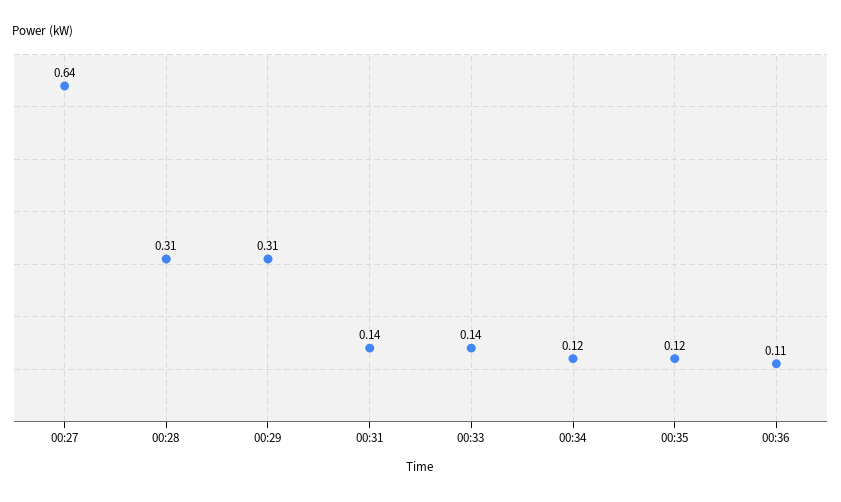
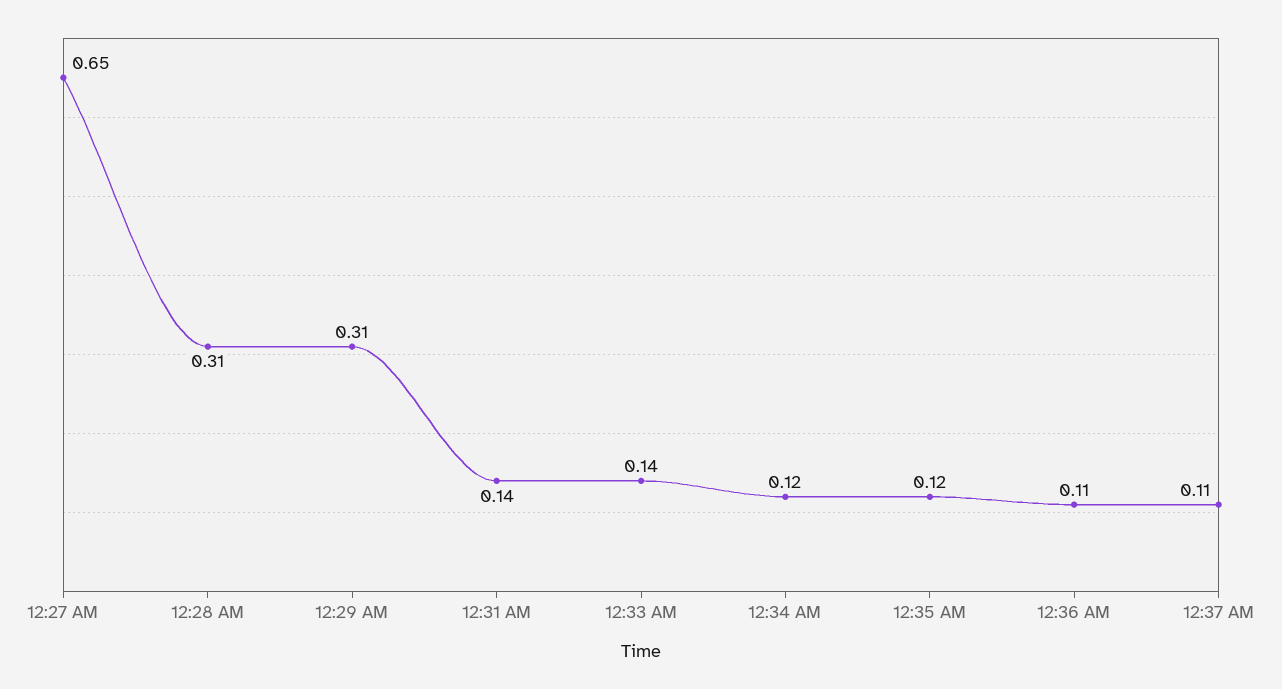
00:27: 0.64 -> 0.65
12:37 AM: none -> 0.11

